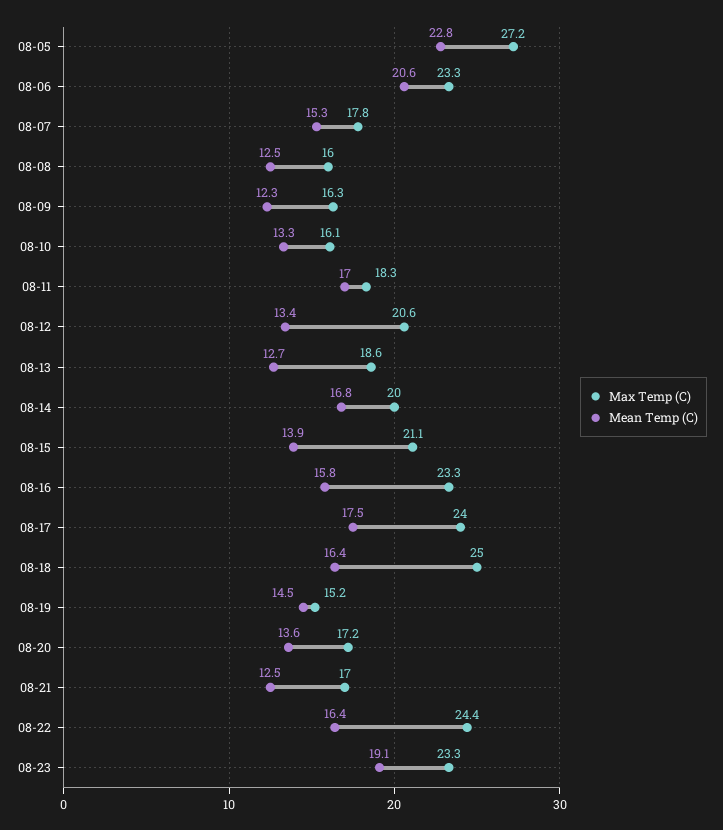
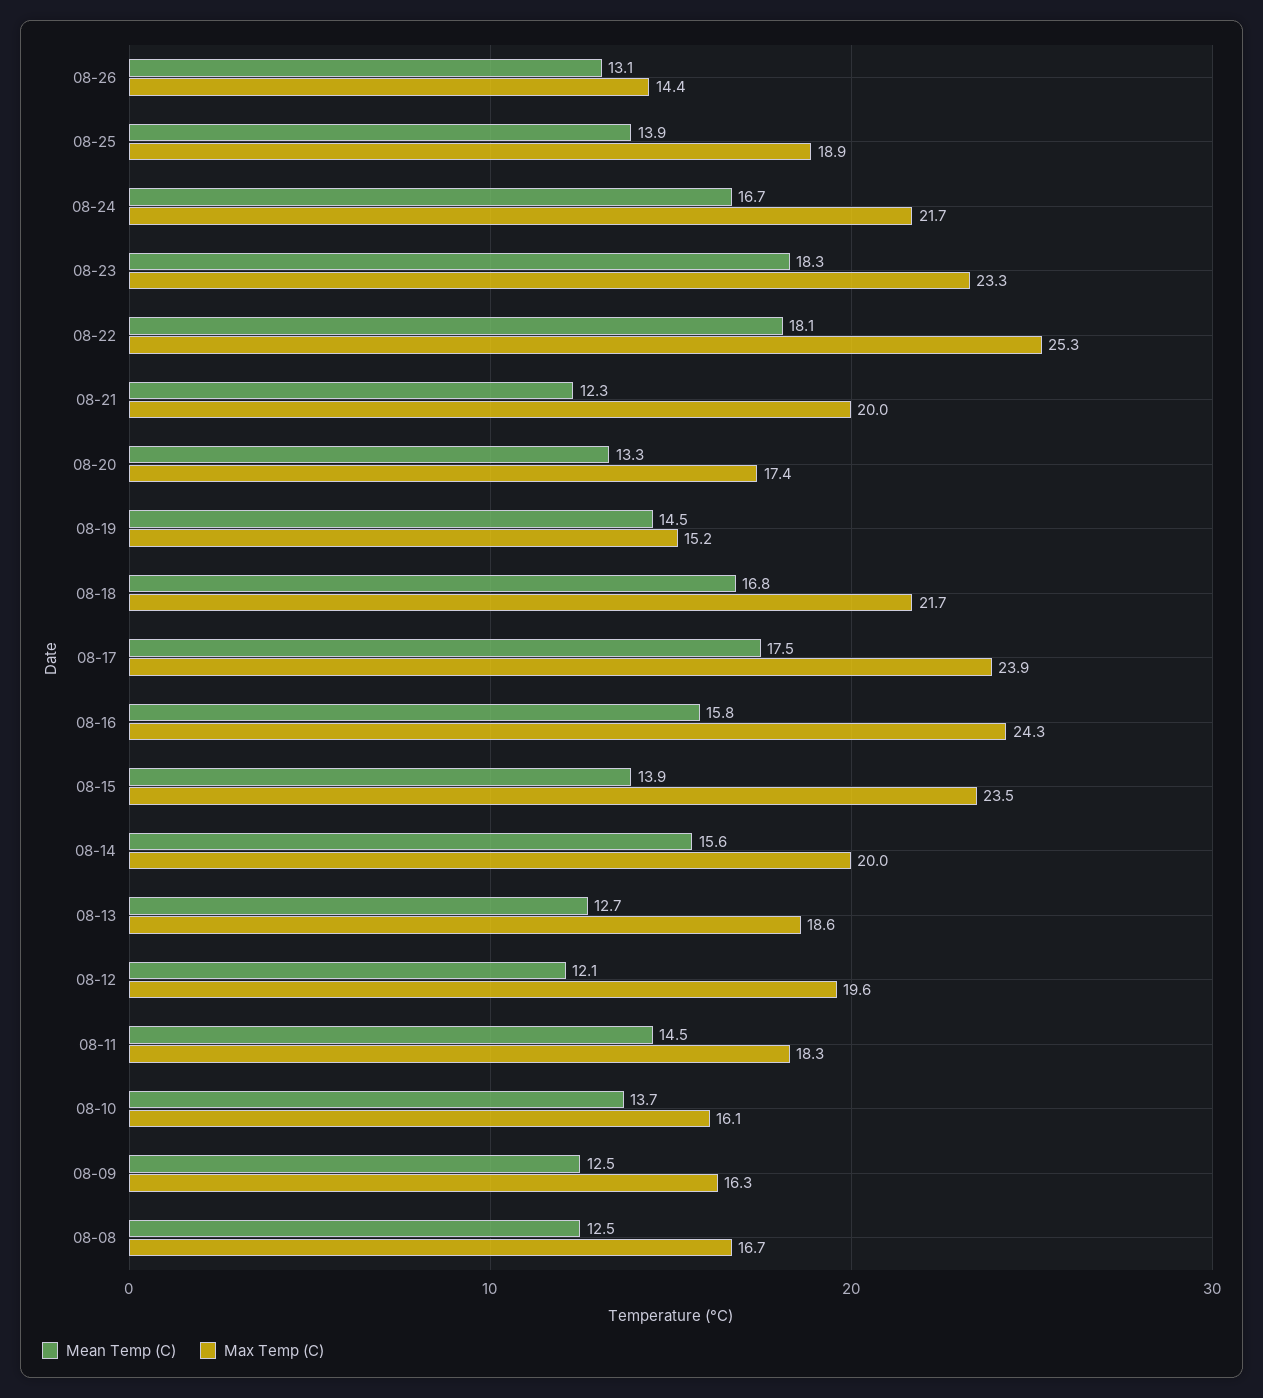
Max Temp (C), 08-05: 27.2 -> none
Mean Temp (C), 08-05: 22.8 -> none
Max Temp (C), 08-06: 23.3 -> none
Mean Temp (C), 08-06: 20.6 -> none
Max Temp (C), 08-07: 17.8 -> none
Mean Temp (C), 08-07: 15.3 -> none
Max Temp (C), 08-08: 16 -> 16.7
Mean Temp (C), 08-09: 12.3 -> 12.5
Mean Temp (C), 08-10: 13.3 -> 13.7
Mean Temp (C), 08-11: 17 -> 14.5
Max Temp (C), 08-12: 20.6 -> 19.6
Mean Temp (C), 08-12: 13.4 -> 12.1
Mean Temp (C), 08-14: 16.8 -> 15.6
Max Temp (C), 08-15: 21.1 -> 23.5
Max Temp (C), 08-16: 23.3 -> 24.3
Max Temp (C), 08-17: 24 -> 23.9
Max Temp (C), 08-18: 25 -> 21.7
Mean Temp (C), 08-18: 16.4 -> 16.8
Max Temp (C), 08-20: 17.2 -> 17.4
Mean Temp (C), 08-20: 13.6 -> 13.3
Max Temp (C), 08-21: 17 -> 20
Mean Temp (C), 08-21: 12.5 -> 12.3
Max Temp (C), 08-22: 24.4 -> 25.3
Mean Temp (C), 08-22: 16.4 -> 18.1
Mean Temp (C), 08-23: 19.1 -> 18.3
Mean Temp (C), 08-26: none -> 13.1
Max Temp (C), 08-26: none -> 14.4
Mean Temp (C), 08-25: none -> 13.9
Max Temp (C), 08-25: none -> 18.9
Mean Temp (C), 08-24: none -> 16.7
Max Temp (C), 08-24: none -> 21.7

